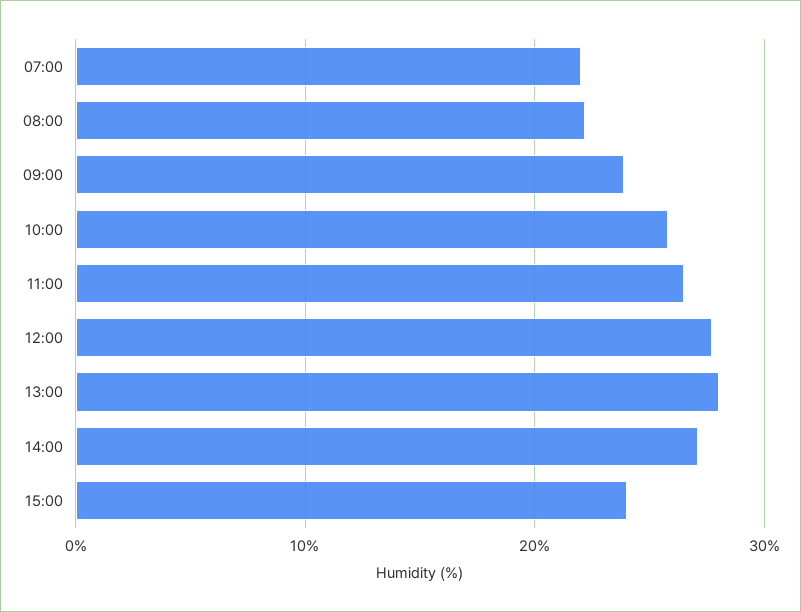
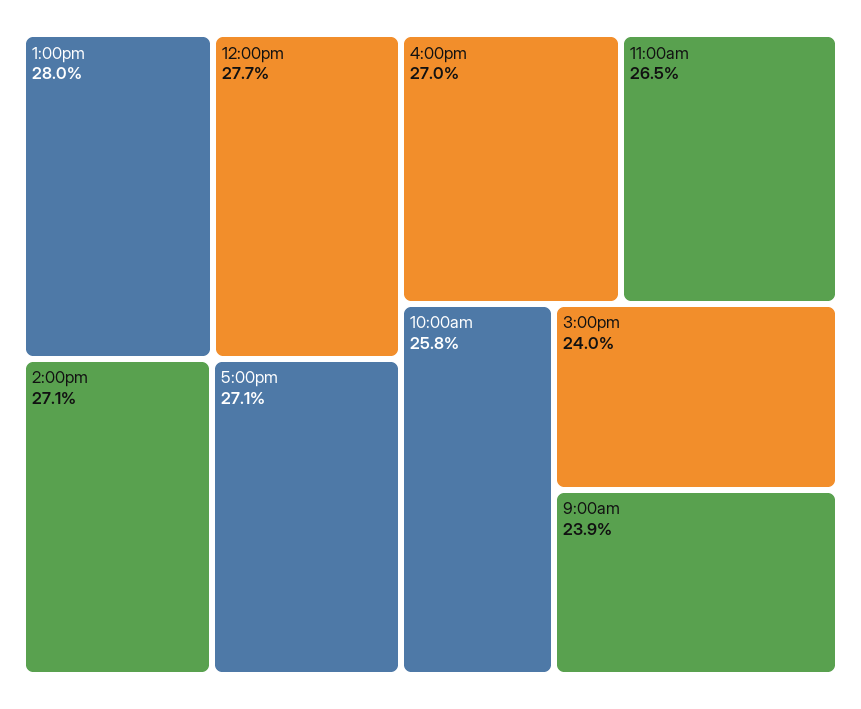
07:00: 22 -> none
08:00: 22 -> none
5:00pm: none -> 27.1
4:00pm: none -> 27

